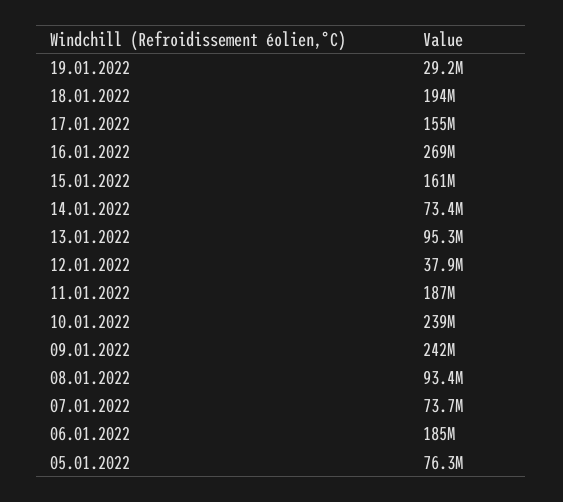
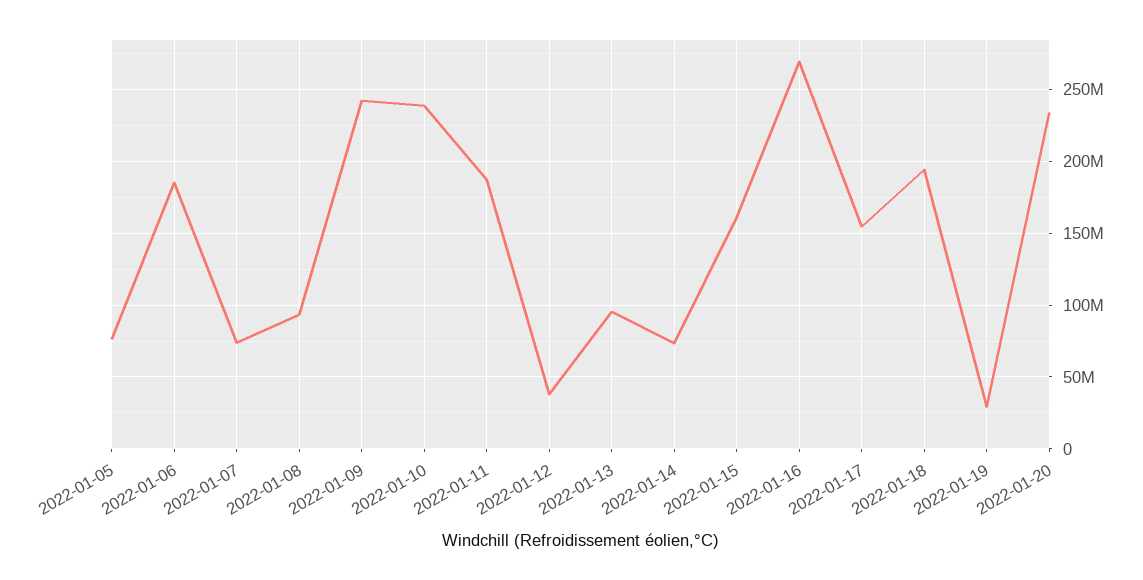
2022-01-20: none -> 235000000

